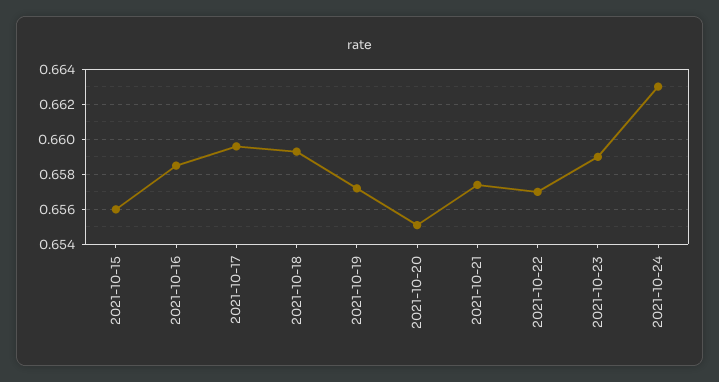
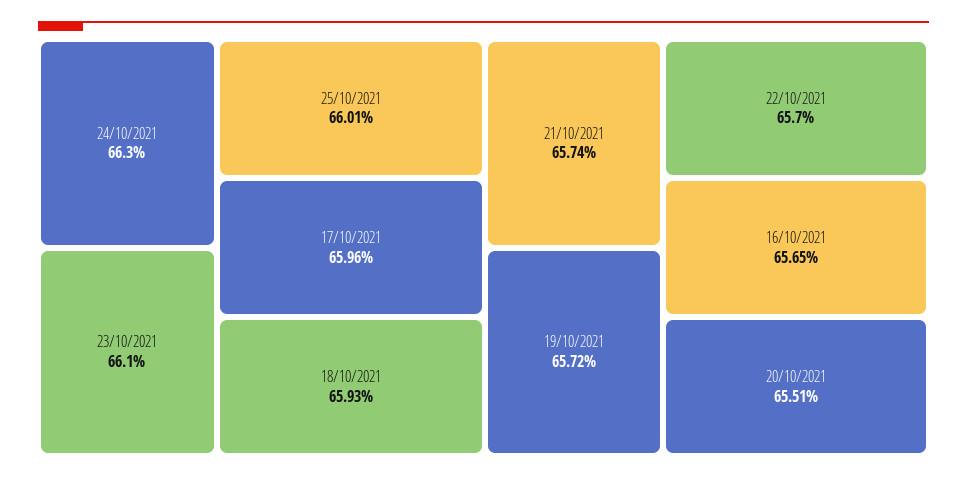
2021-10-15: 0.656 -> none
2021-10-16: 0.6585 -> 0.6565
2021-10-23: 0.659 -> 0.661
25/10/2021: none -> 0.6601

